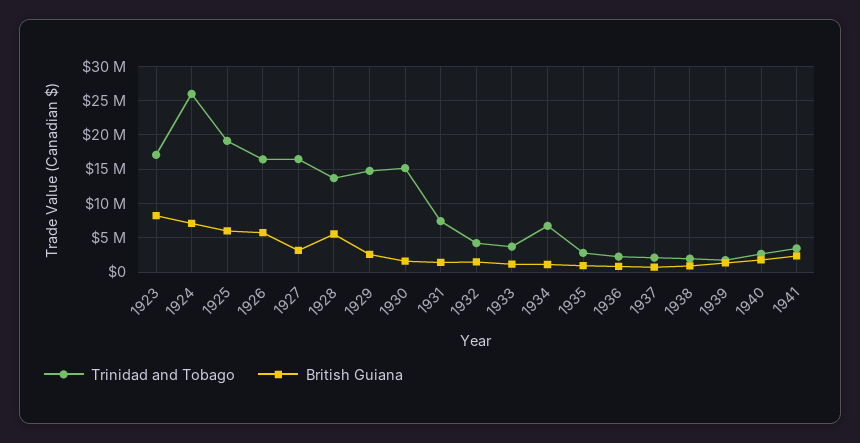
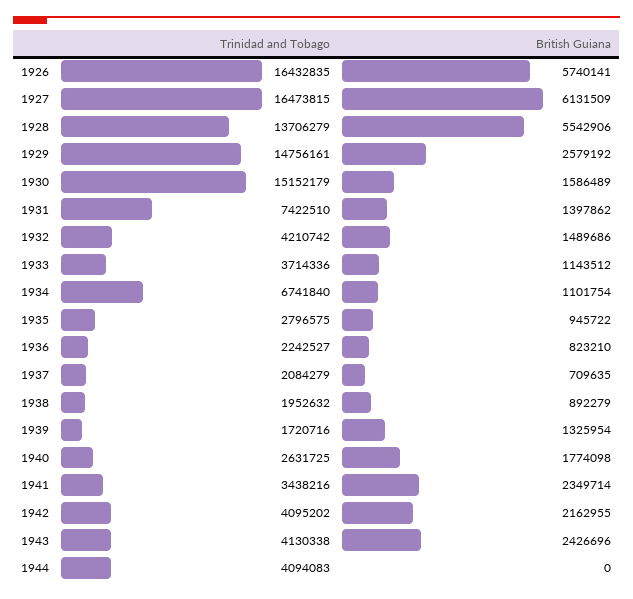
Trinidad and Tobago, 1923: 17000000 -> none
British Guiana, 1923: 8000000 -> none
Trinidad and Tobago, 1924: 26000000 -> none
British Guiana, 1924: 7000000 -> none
Trinidad and Tobago, 1925: 19000000 -> none
British Guiana, 1925: 6000000 -> none
British Guiana, 1927: 3000000 -> 6131509
Trinidad and Tobago, 1942: none -> 4095202
British Guiana, 1942: none -> 2162955
Trinidad and Tobago, 1943: none -> 4130338
British Guiana, 1943: none -> 2426696
Trinidad and Tobago, 1944: none -> 4094083
British Guiana, 1944: none -> 0

